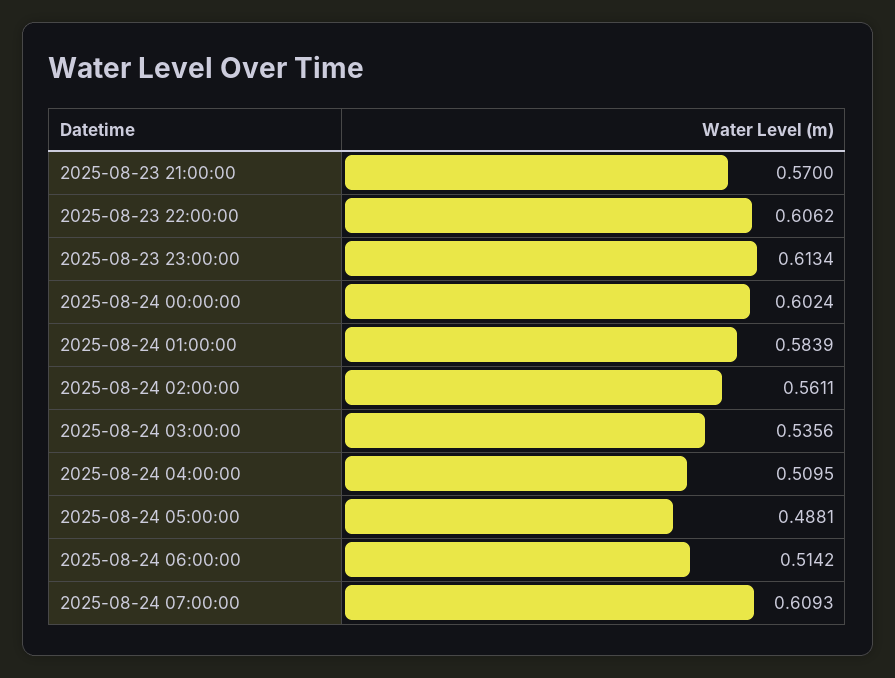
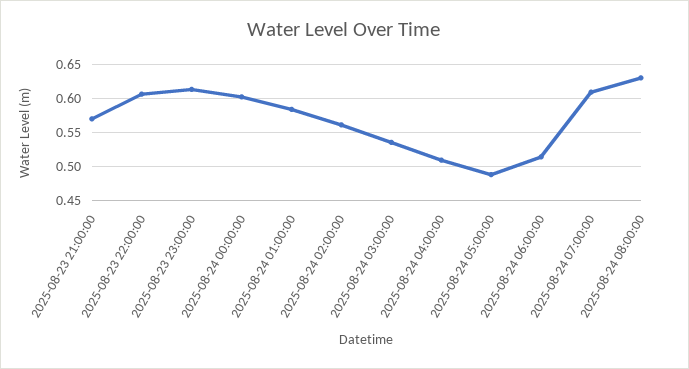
2025-08-24 08:00:00: none -> 0.63

